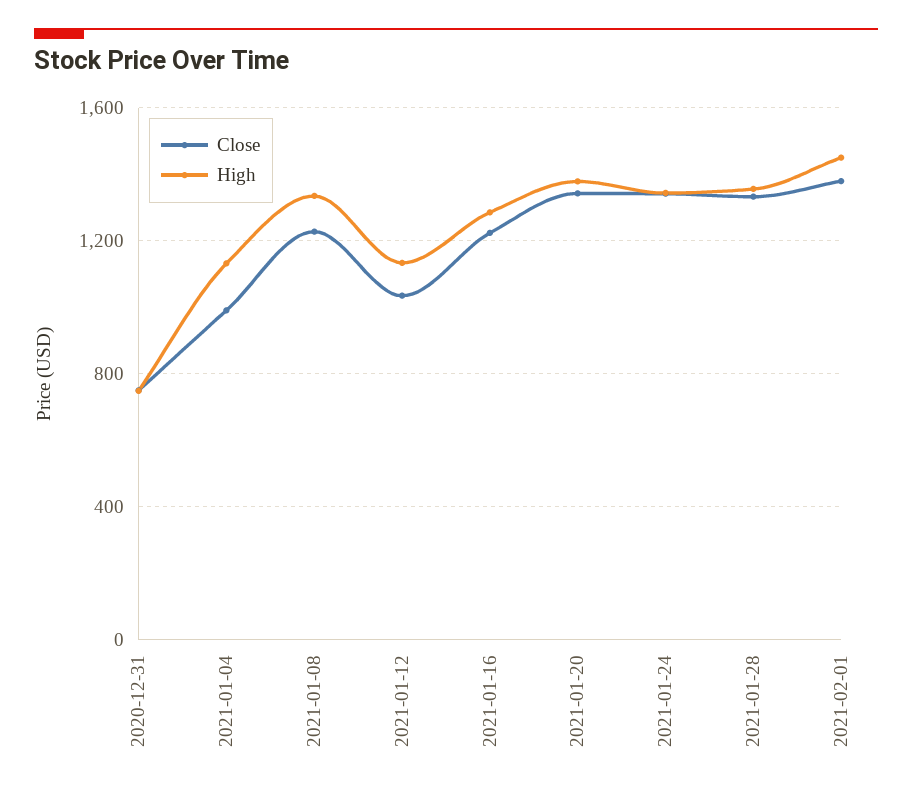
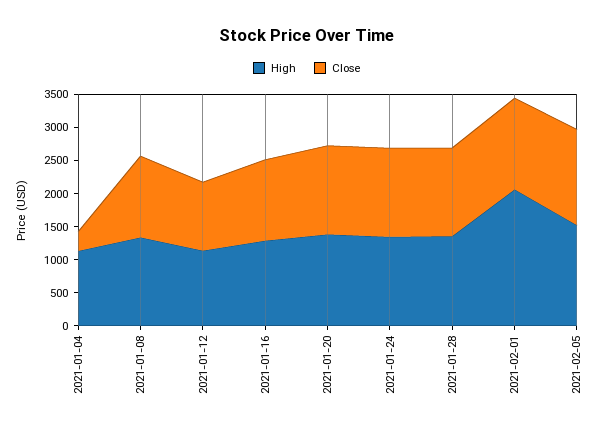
Close, 2020-12-31: 750 -> none
High, 2020-12-31: 750 -> none
Close, 2021-01-04: 1000 -> 250
High, 2021-02-01: 1450 -> 2000
High, 2021-02-05: none -> 1500
Close, 2021-02-05: none -> 1500

